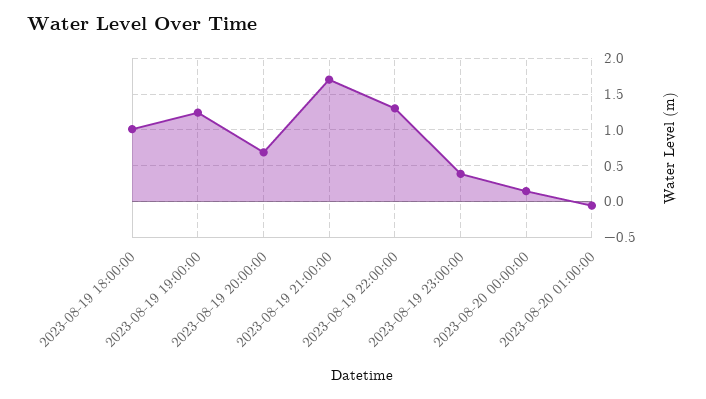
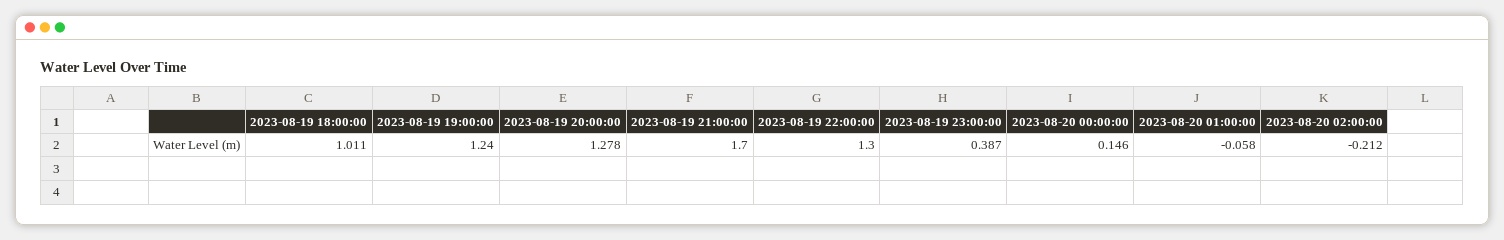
2023-08-19 20:00:00: 0.7 -> 1.278
2023-08-20 02:00:00: none -> -0.212

